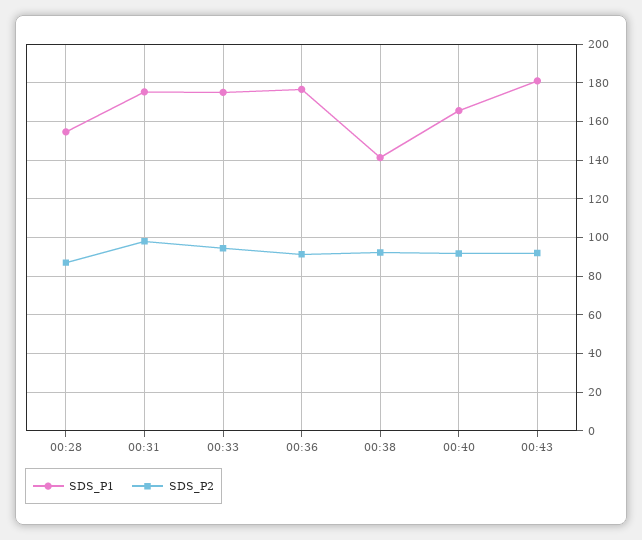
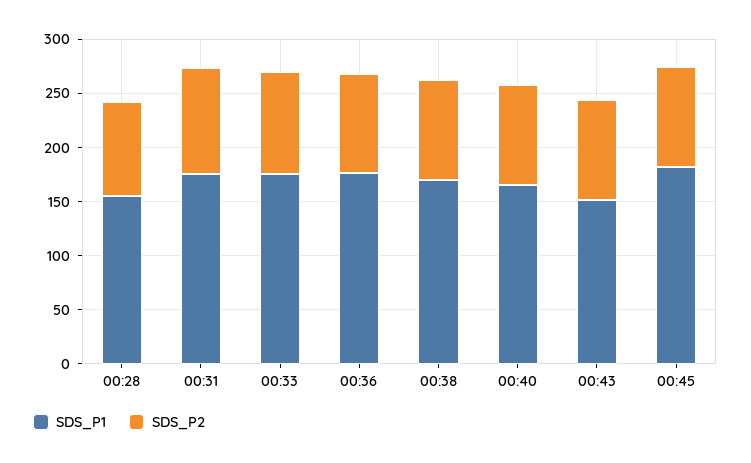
SDS_P1, 00:38: 140 -> 170
SDS_P1, 00:43: 180 -> 150
SDS_P1, 00:45: none -> 180
SDS_P2, 00:45: none -> 90

